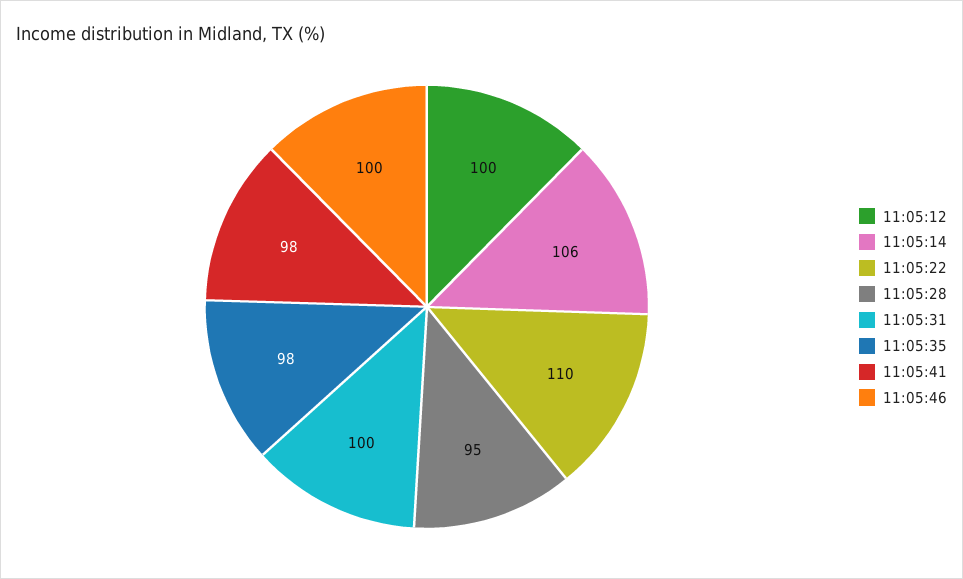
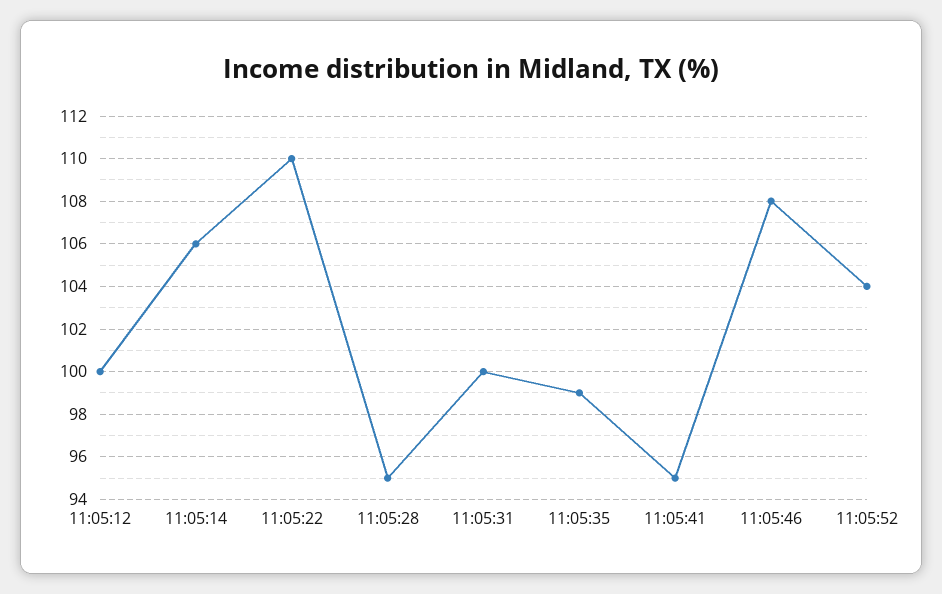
11:05:35: 98 -> 99
11:05:41: 98 -> 95
11:05:46: 100 -> 108
11:05:52: none -> 104

